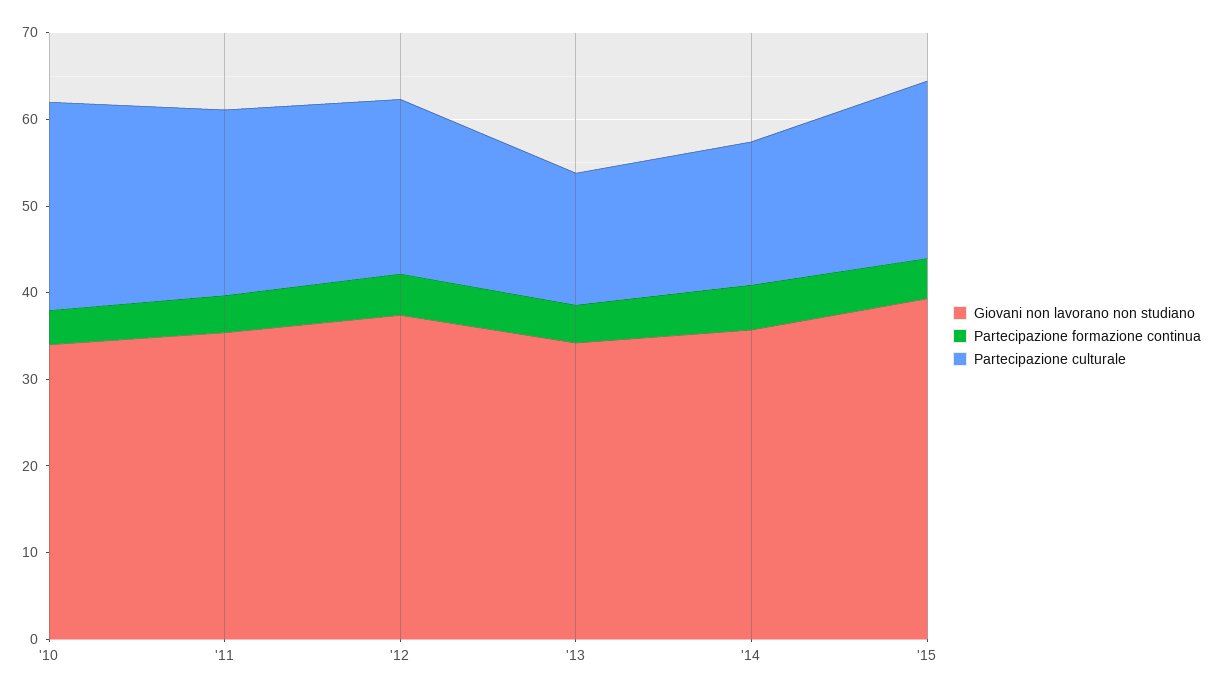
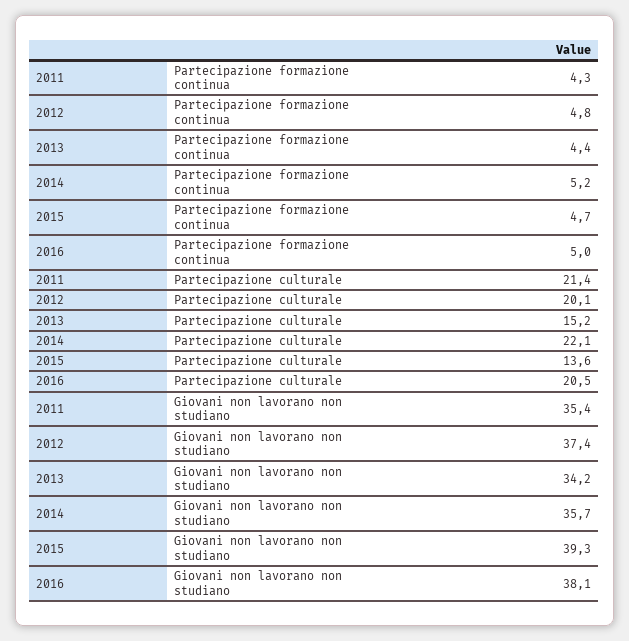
Giovani non lavorano non studiano, '10: 34 -> none
Partecipazione formazione continua, '10: 4 -> none
Partecipazione culturale, '10: 24 -> none
Partecipazione culturale, '14: 16 -> 22.1
Partecipazione culturale, '15: 20 -> 13.6
Partecipazione formazione continua, 2016: none -> 5
Partecipazione culturale, 2016: none -> 20.5
Giovani non lavorano non studiano, 2016: none -> 38.1

